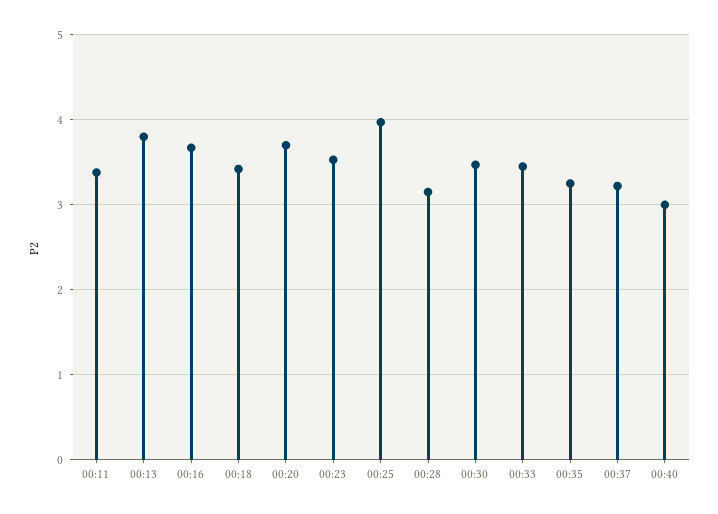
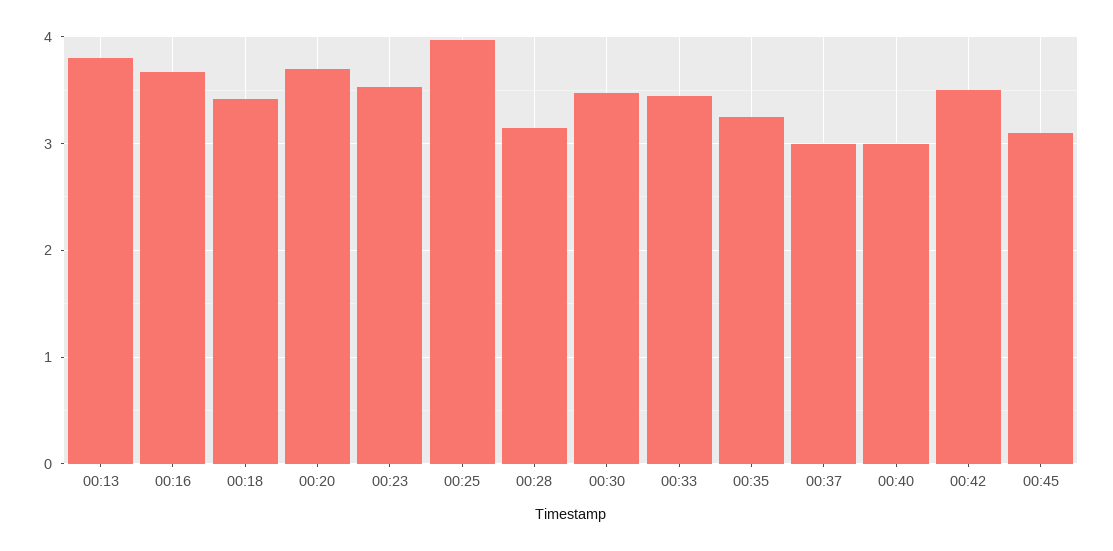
00:11: 3.4 -> none
00:37: 3.2 -> 3
00:42: none -> 3.5
00:45: none -> 3.1

